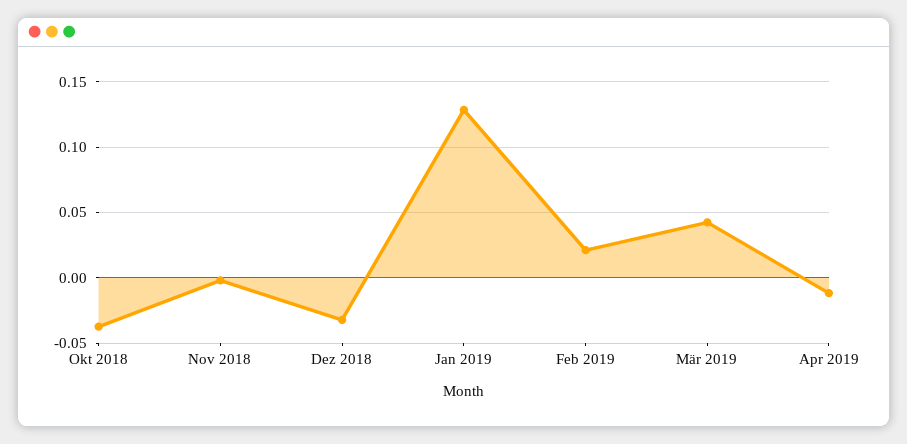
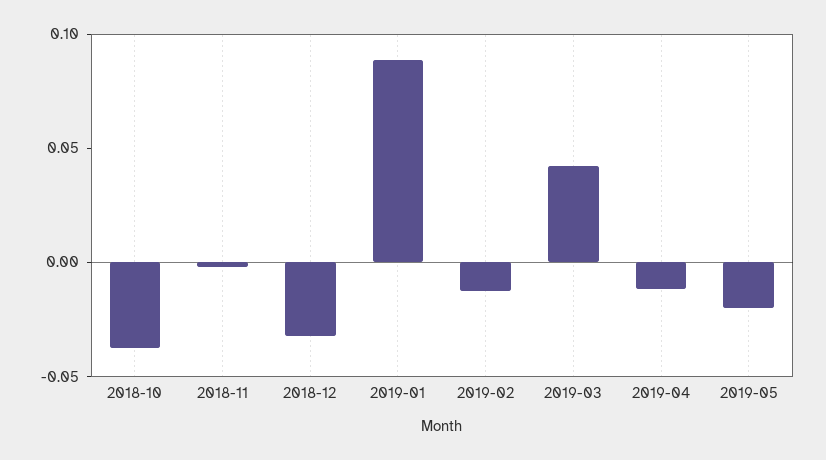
Jan 2019: 0.13 -> 0.09
Feb 2019: 0.02 -> -0.01
2019-05: none -> -0.02

